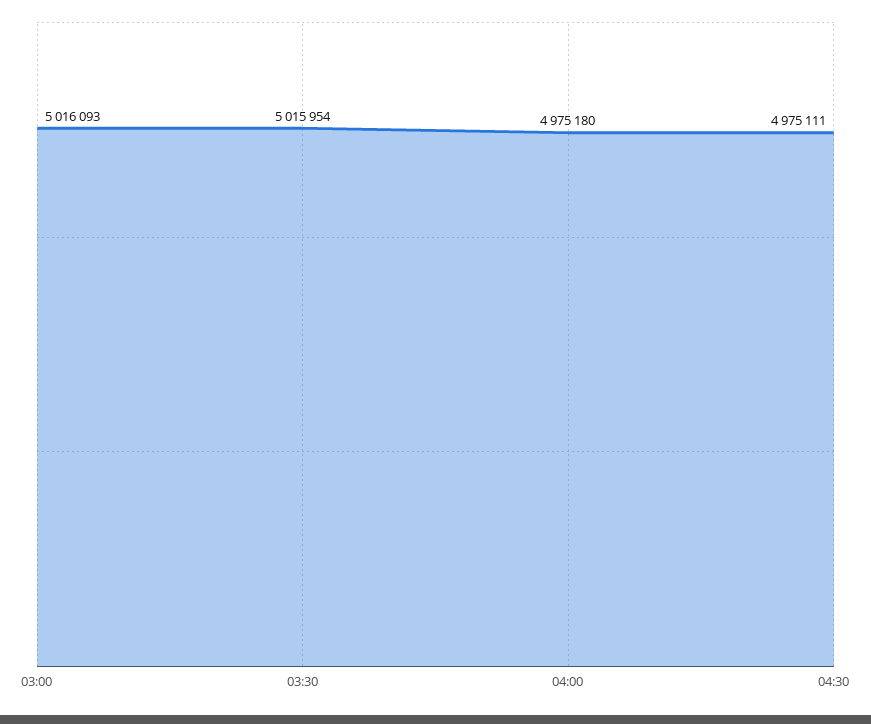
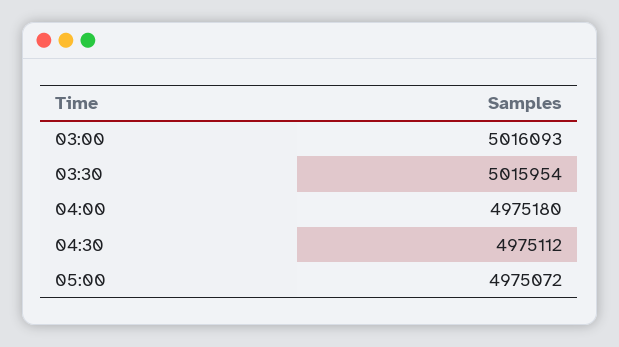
04:30: 4975111 -> 4975112
05:00: none -> 4975072

